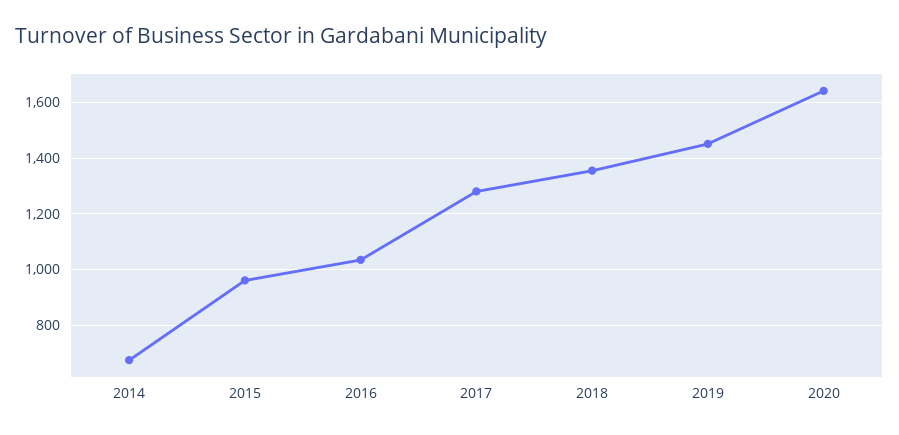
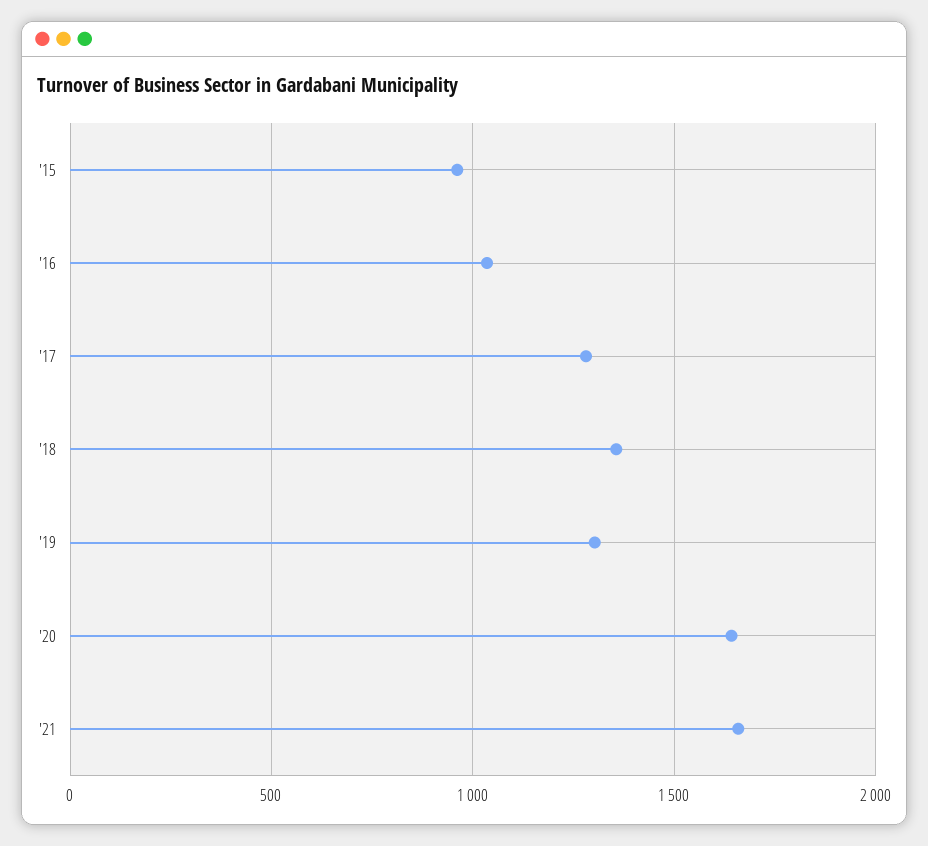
2014: 675 -> none
2019: 1450 -> 1300
'21: none -> 1650

